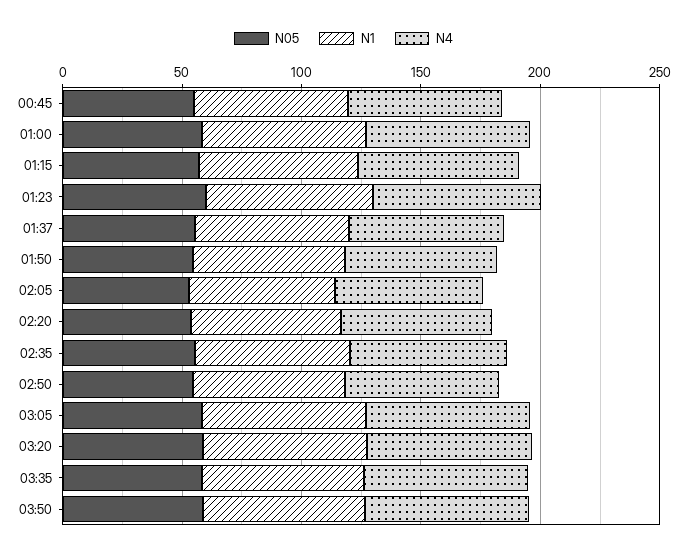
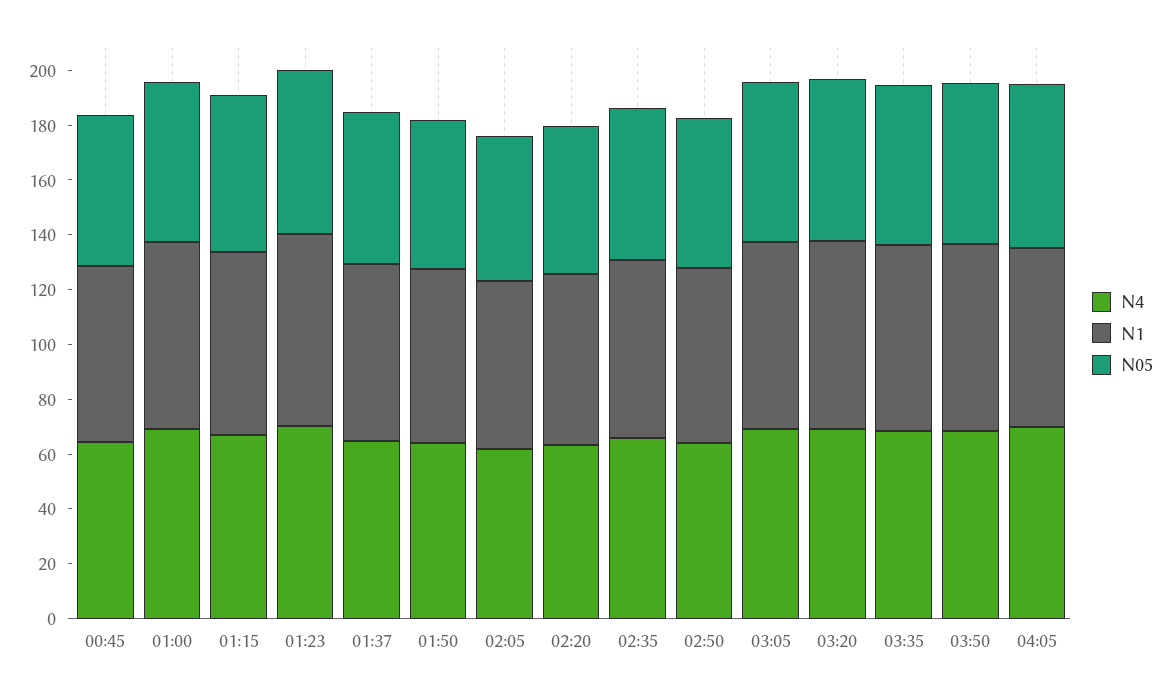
N4, 04:05: none -> 70
N1, 04:05: none -> 65
N05, 04:05: none -> 60

